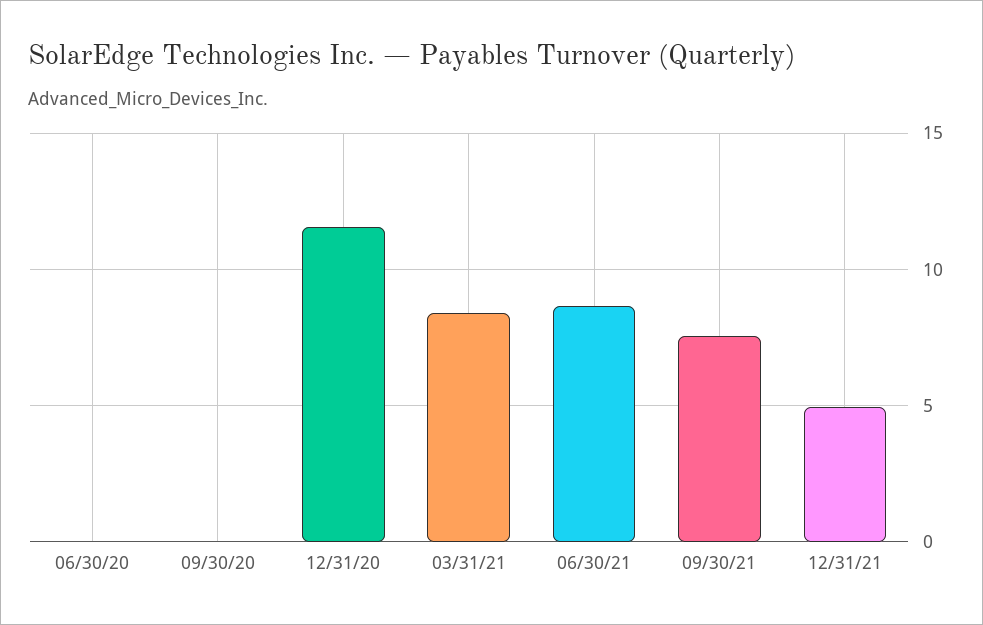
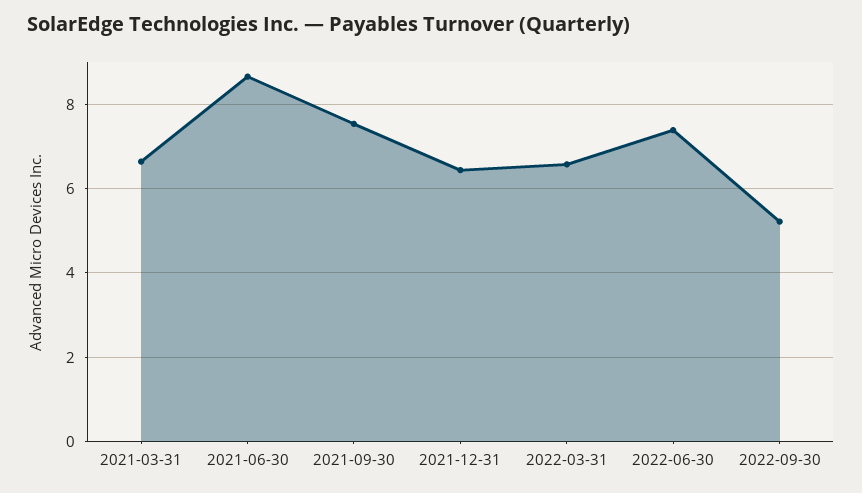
06/30/20: 0 -> none
09/30/20: 0 -> none
12/31/20: 11.5 -> none
03/31/21: 8.5 -> 6.6
12/31/21: 5 -> 6.4
2022-03-31: none -> 6.6
2022-06-30: none -> 7.4
2022-09-30: none -> 5.2

